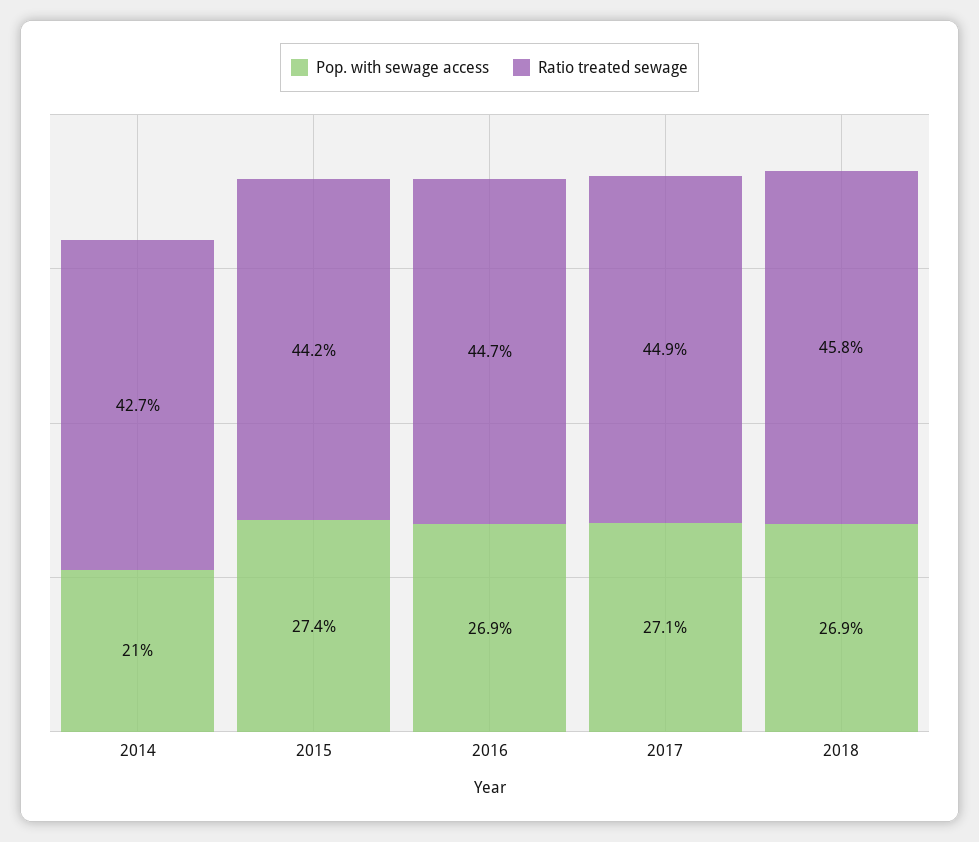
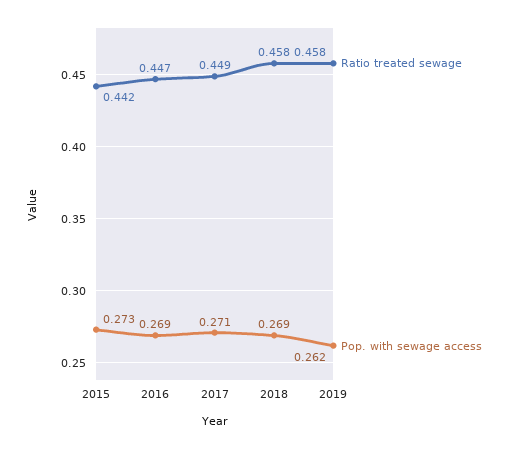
Pop. with sewage access, 2014: 0.21 -> none
Ratio treated sewage, 2014: 0.427 -> none
Pop. with sewage access, 2015: 0.274 -> 0.273
Ratio treated sewage, 2019: none -> 0.458
Pop. with sewage access, 2019: none -> 0.262

